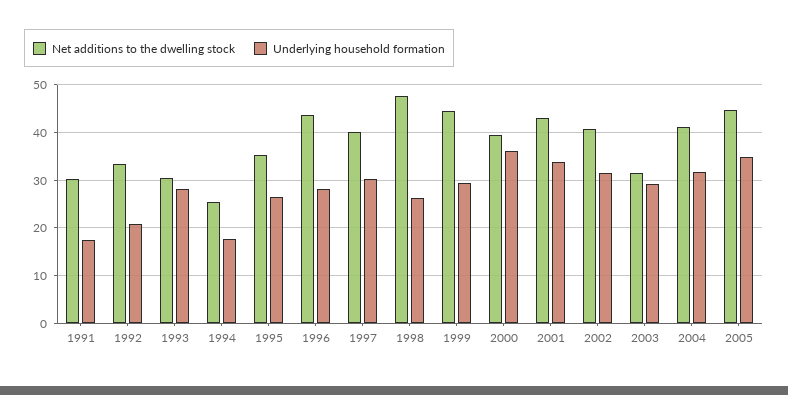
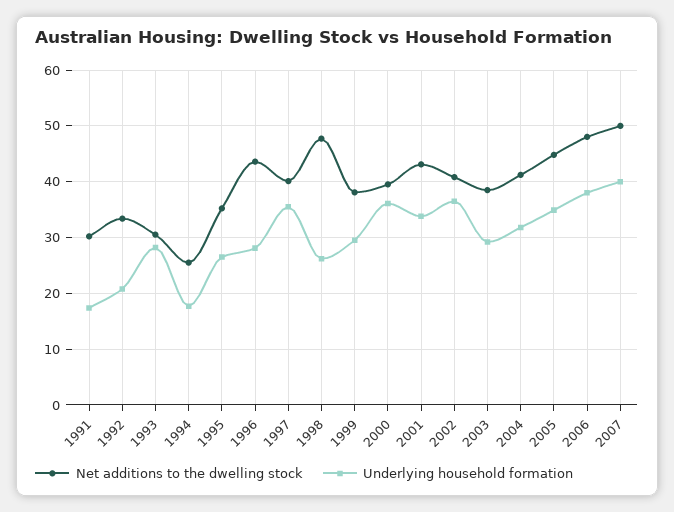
Underlying household formation, 1997: 30 -> 36
Net additions to the dwelling stock, 1999: 44 -> 38
Underlying household formation, 2002: 32 -> 36
Net additions to the dwelling stock, 2003: 32 -> 38
Net additions to the dwelling stock, 2006: none -> 48
Underlying household formation, 2006: none -> 38
Net additions to the dwelling stock, 2007: none -> 50
Underlying household formation, 2007: none -> 40

